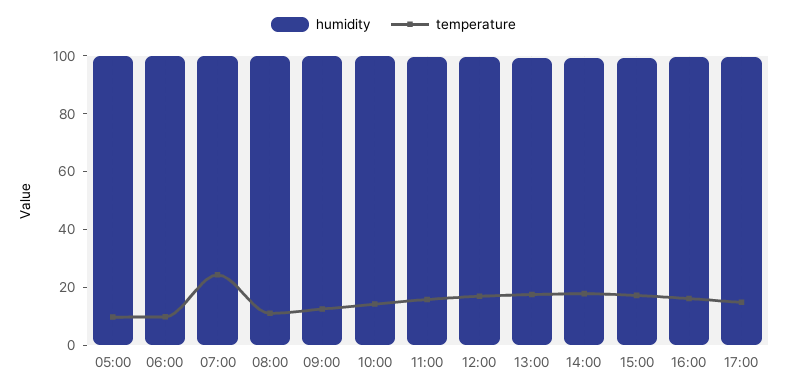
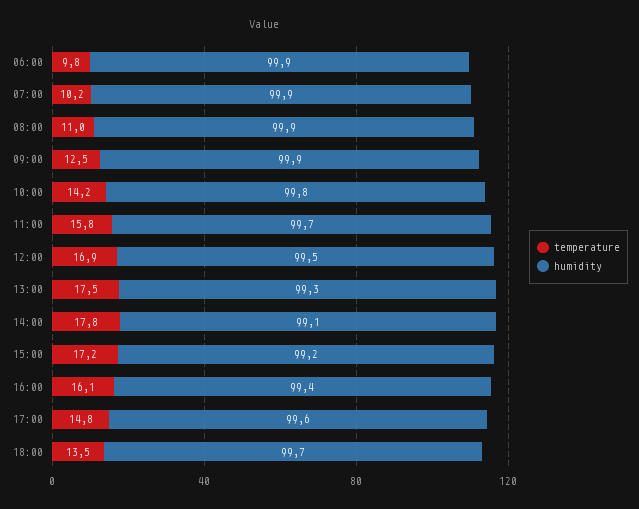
humidity, 05:00: 100 -> none
temperature, 05:00: 10 -> none
temperature, 07:00: 25 -> 10.2
temperature, 18:00: none -> 13.5
humidity, 18:00: none -> 99.7

